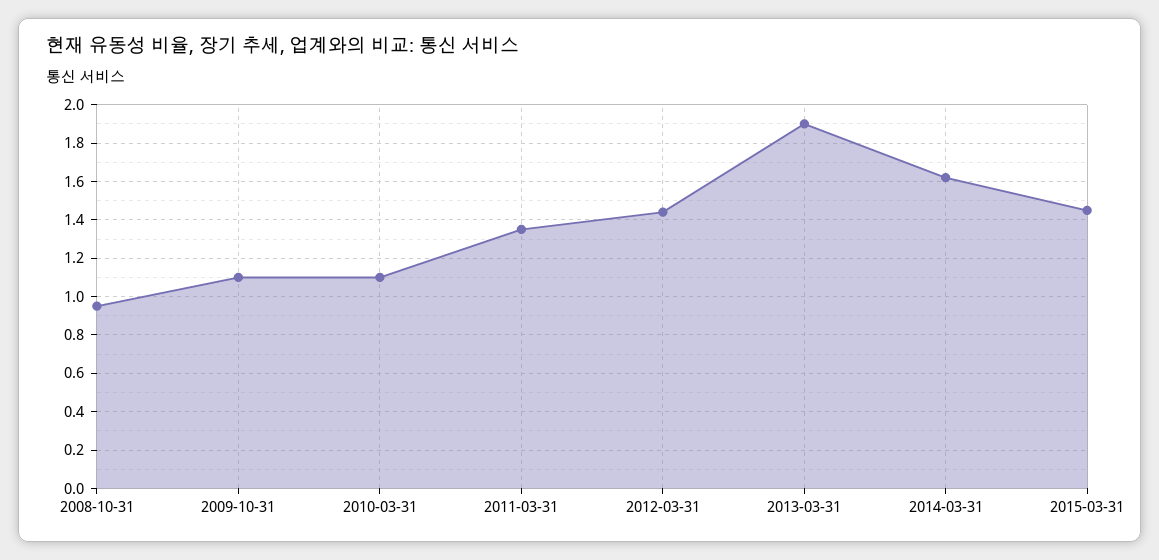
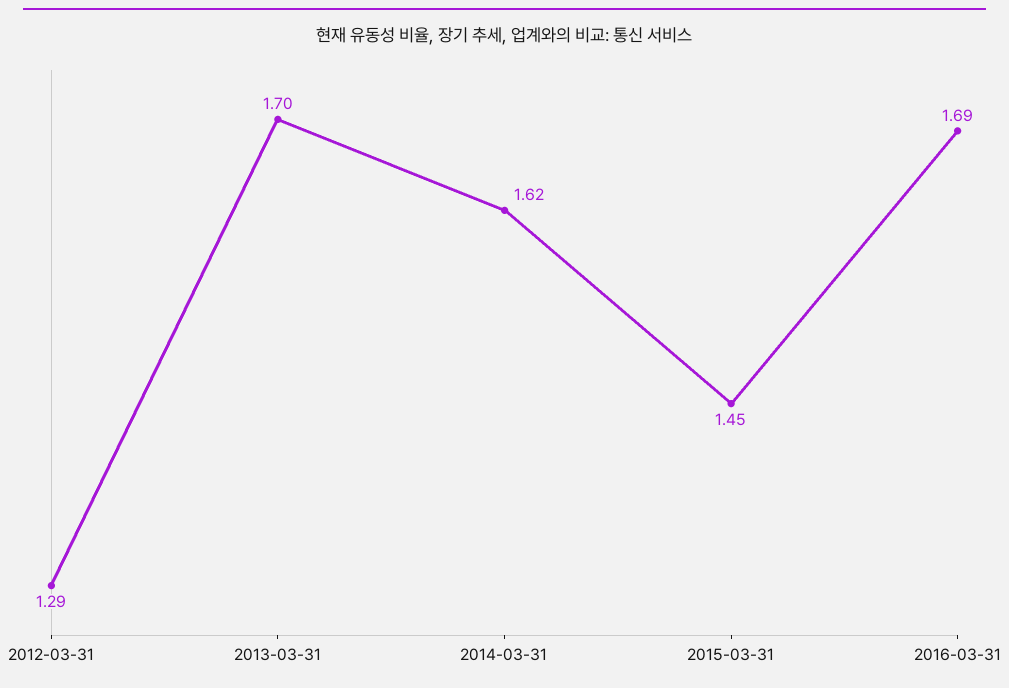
2008-10-31: 0.95 -> none
2009-10-31: 1.1 -> none
2010-03-31: 1.1 -> none
2011-03-31: 1.35 -> none
2012-03-31: 1.45 -> 1.29
2013-03-31: 1.9 -> 1.7
2016-03-31: none -> 1.69

